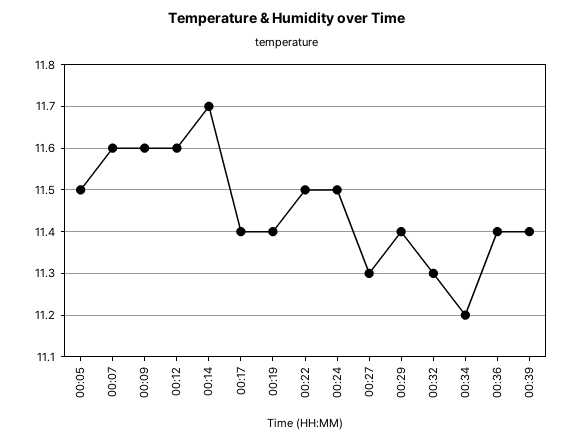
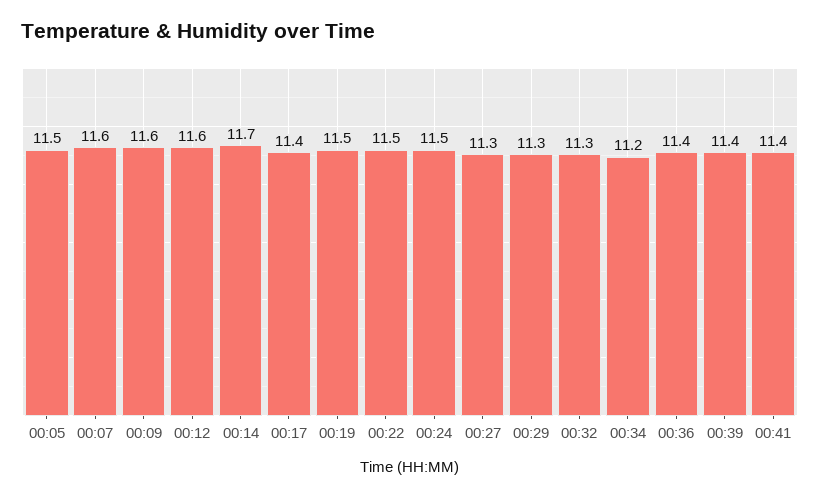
00:19: 11.4 -> 11.5
00:29: 11.4 -> 11.3
00:41: none -> 11.4

